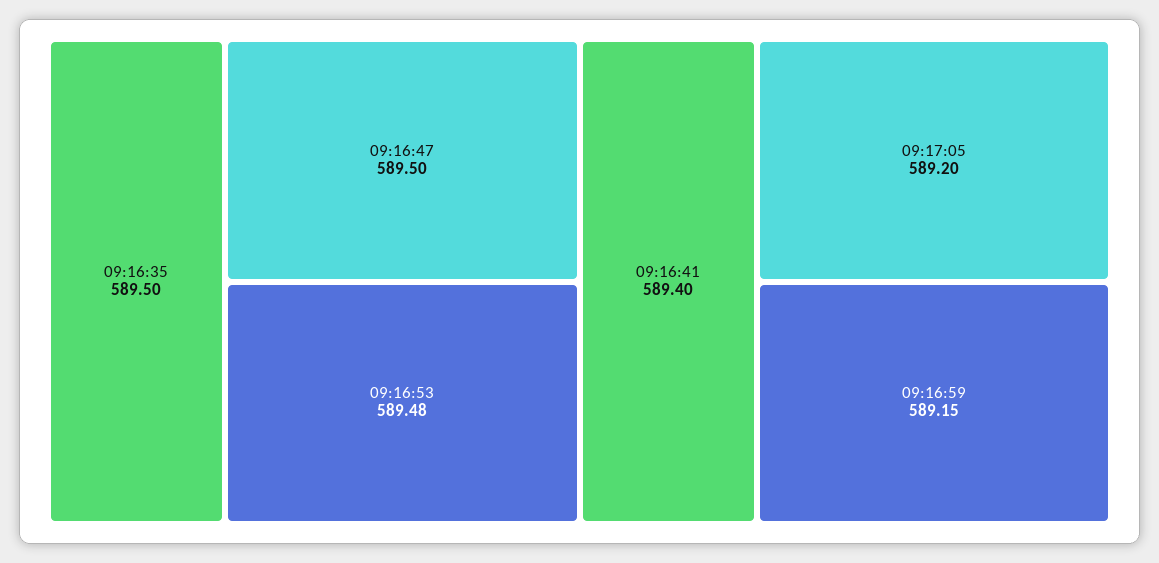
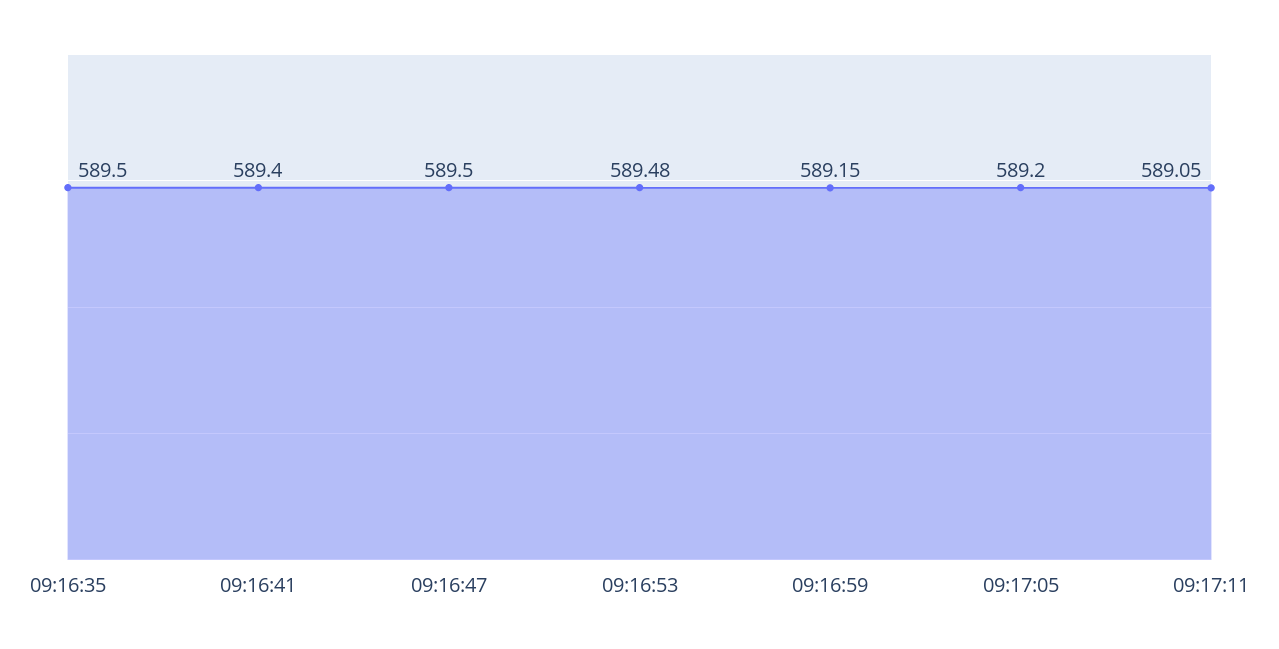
09:17:11: none -> 589.05

